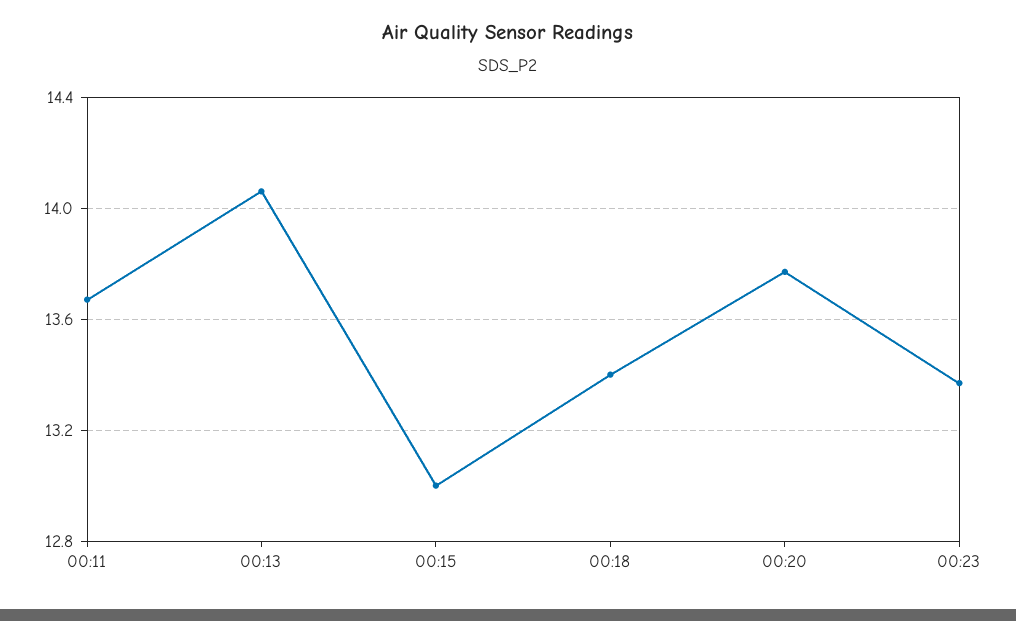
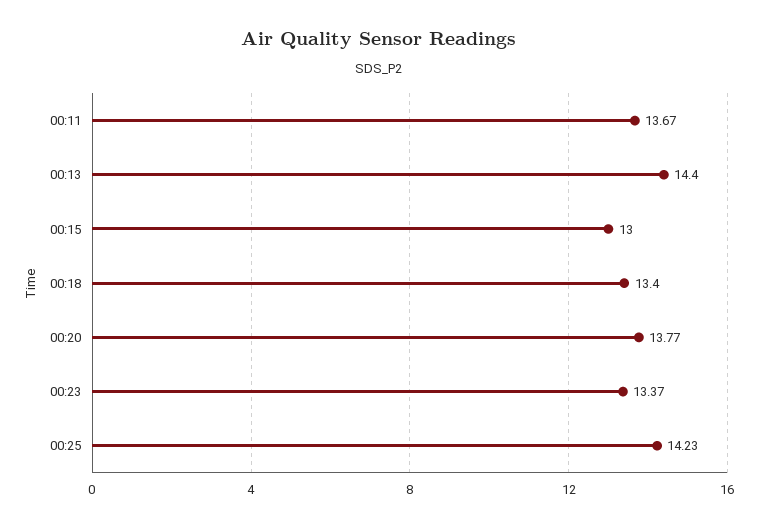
00:13: 14.05 -> 14.4
00:25: none -> 14.23

